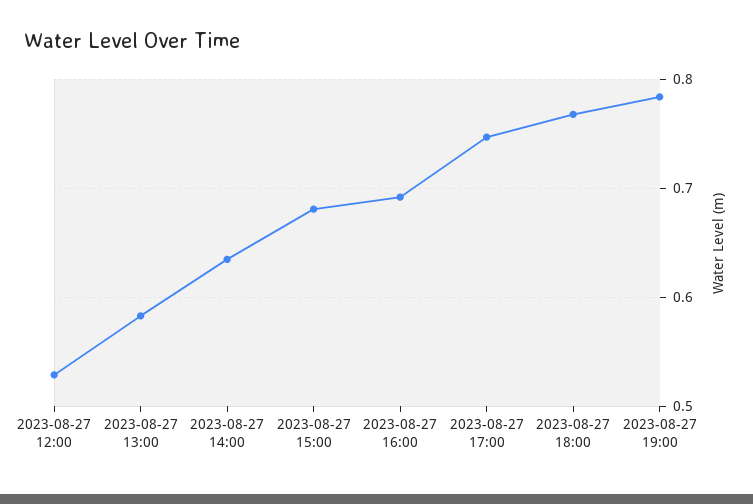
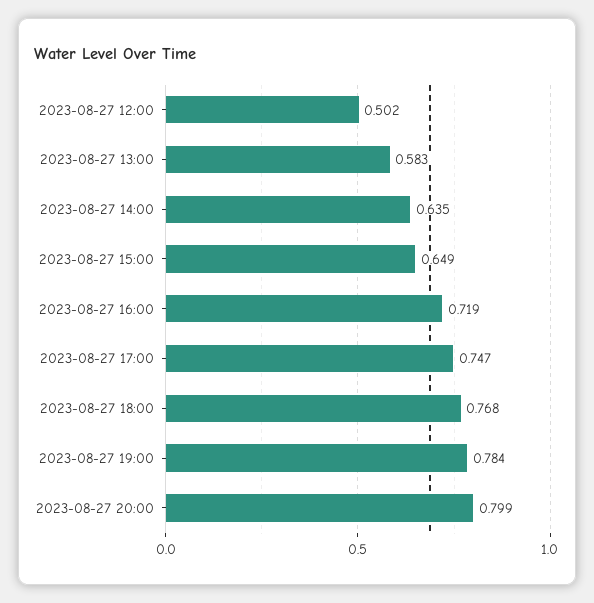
2023-08-27 12:00: 0.53 -> 0.502
2023-08-27 15:00: 0.68 -> 0.649
2023-08-27 16:00: 0.69 -> 0.719
2023-08-27 20:00: none -> 0.799

